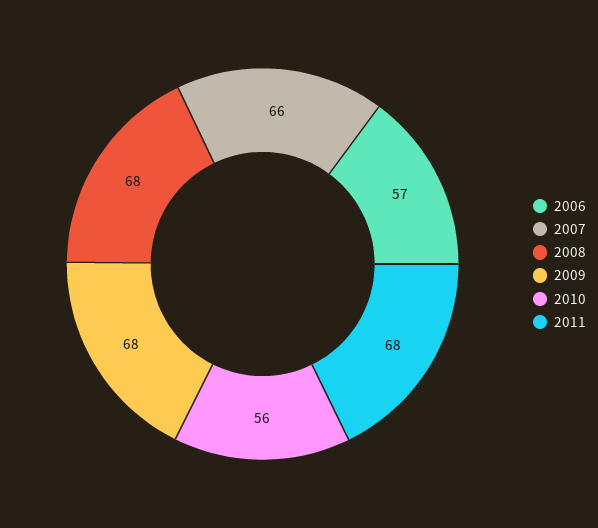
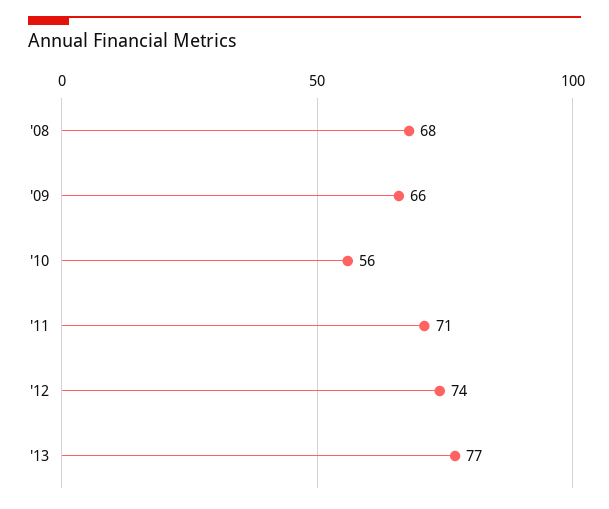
2006: 57 -> none
2007: 66 -> none
2009: 68 -> 66
2011: 68 -> 71
'12: none -> 74
'13: none -> 77

